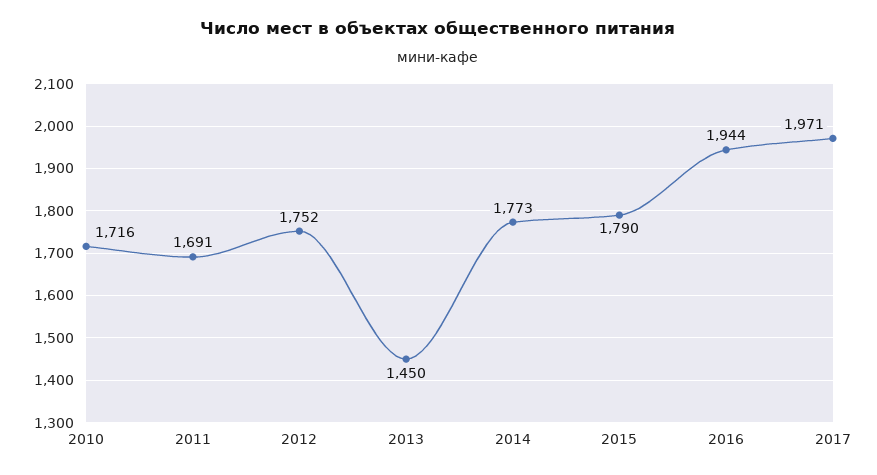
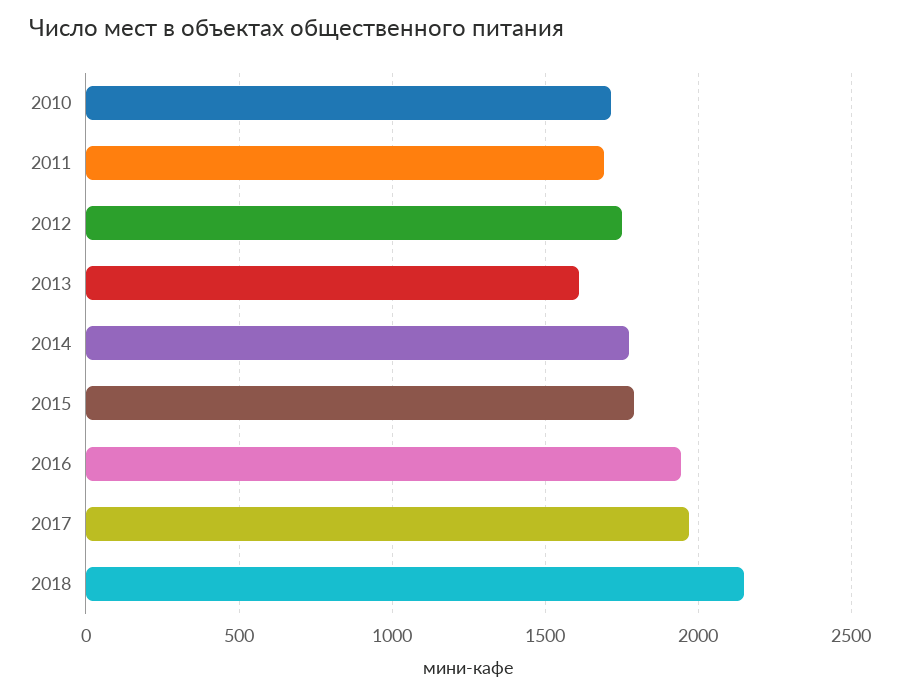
2013: 1450 -> 1600
2018: none -> 2150

